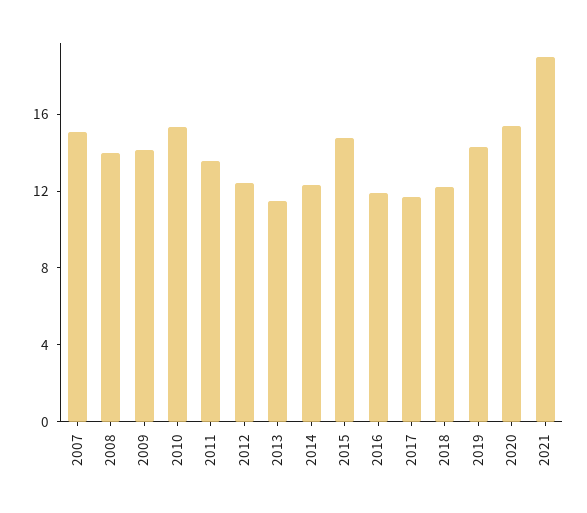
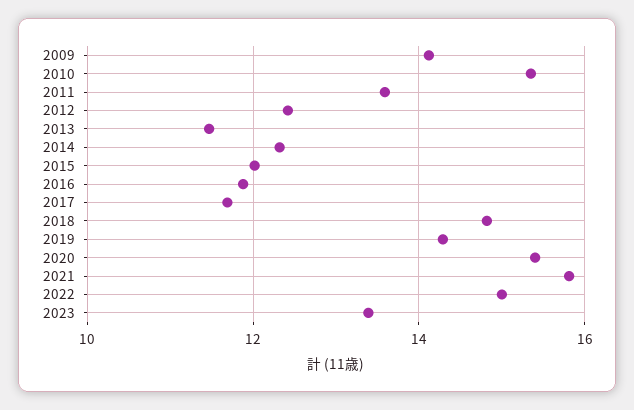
2007: 15 -> none
2008: 14 -> none
2015: 15 -> 12
2018: 12 -> 14.8
2021: 19 -> 15.8
2022: none -> 15
2023: none -> 13.4

